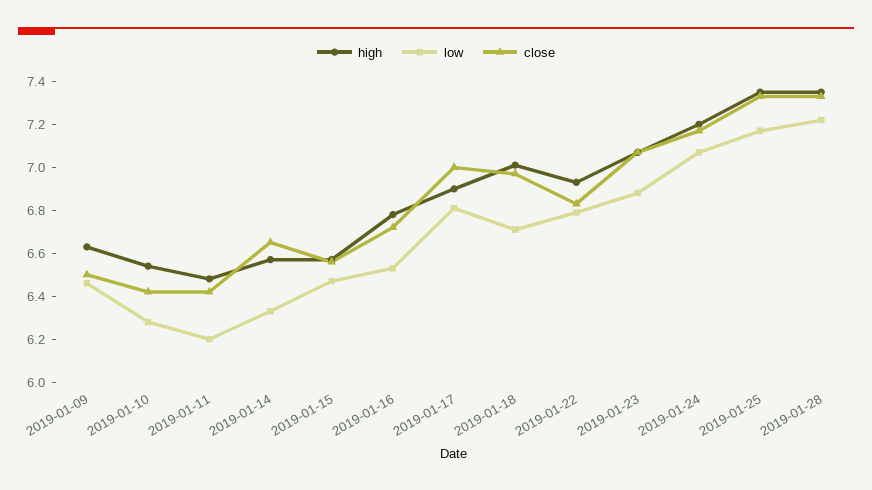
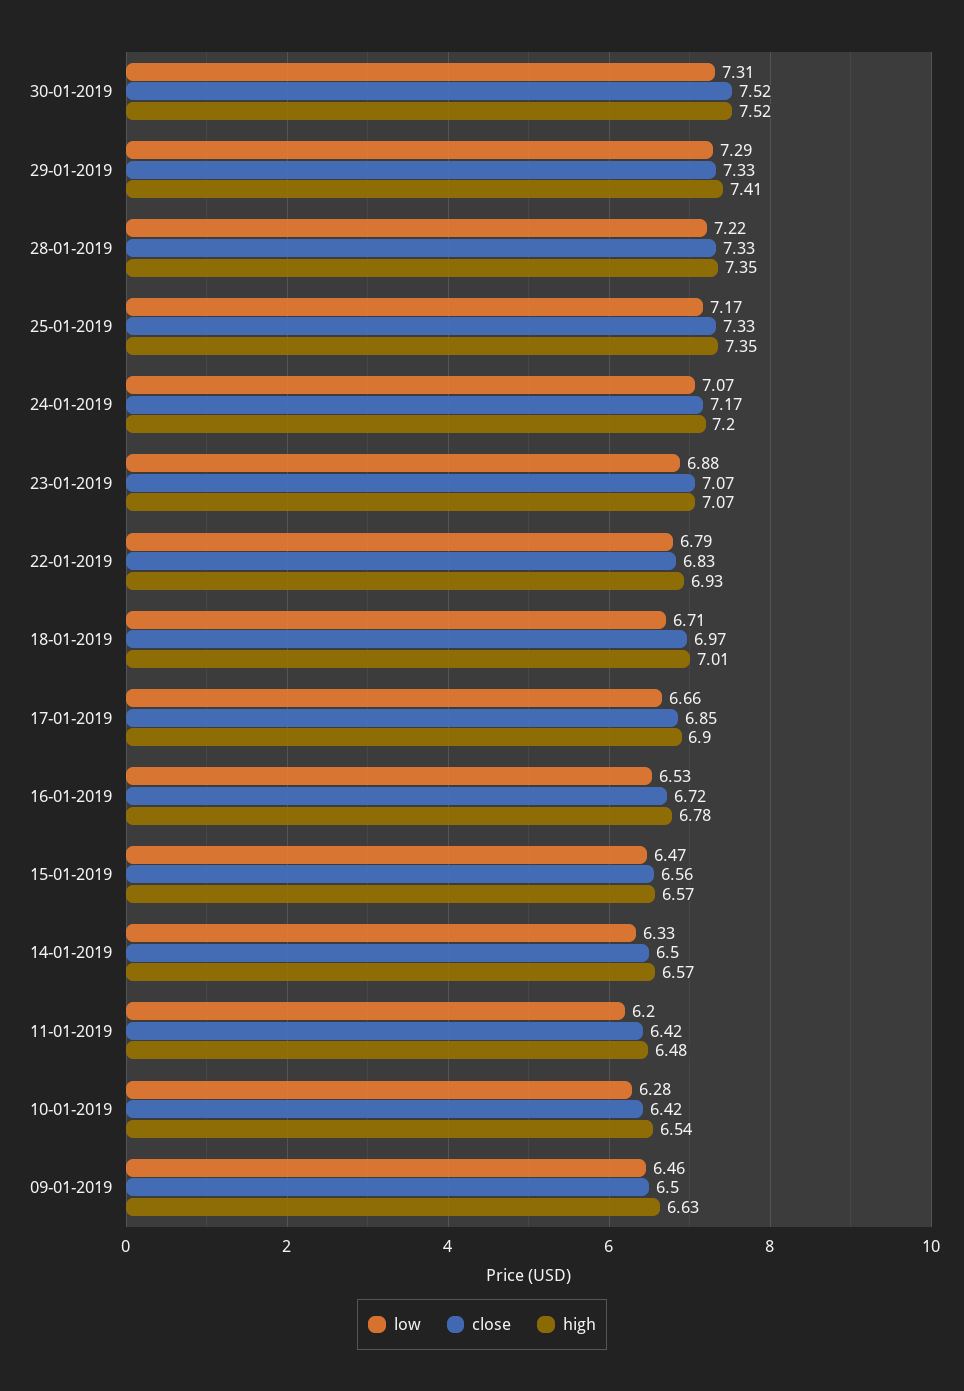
close, 2019-01-14: 6.65 -> 6.5
low, 2019-01-17: 6.8 -> 6.66
close, 2019-01-17: 7 -> 6.85
low, 30-01-2019: none -> 7.31
close, 30-01-2019: none -> 7.52
high, 30-01-2019: none -> 7.52
low, 29-01-2019: none -> 7.29
close, 29-01-2019: none -> 7.33
high, 29-01-2019: none -> 7.41

